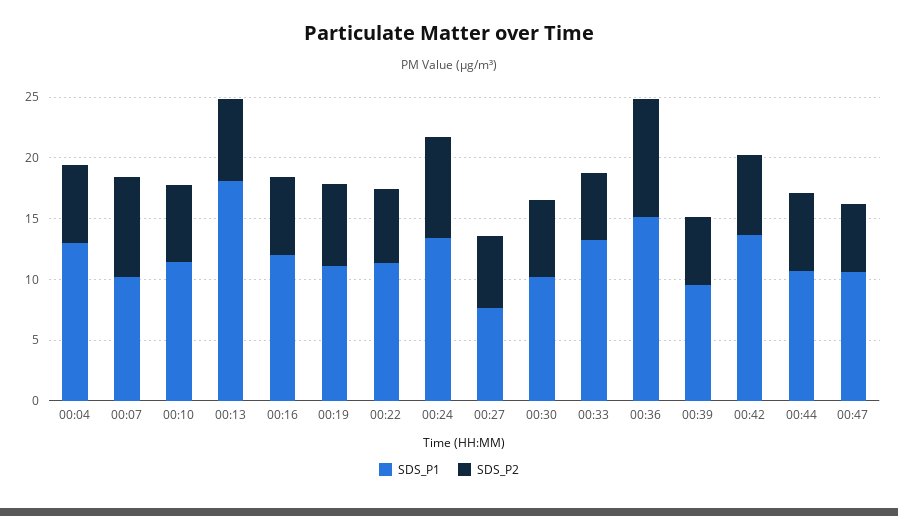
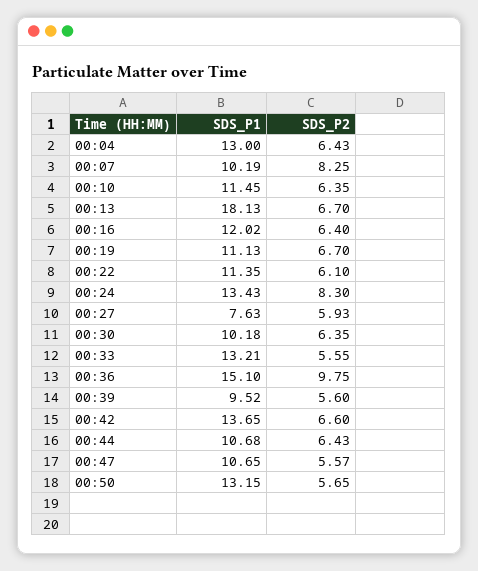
SDS_P1, 00:50: none -> 13.15
SDS_P2, 00:50: none -> 5.65

